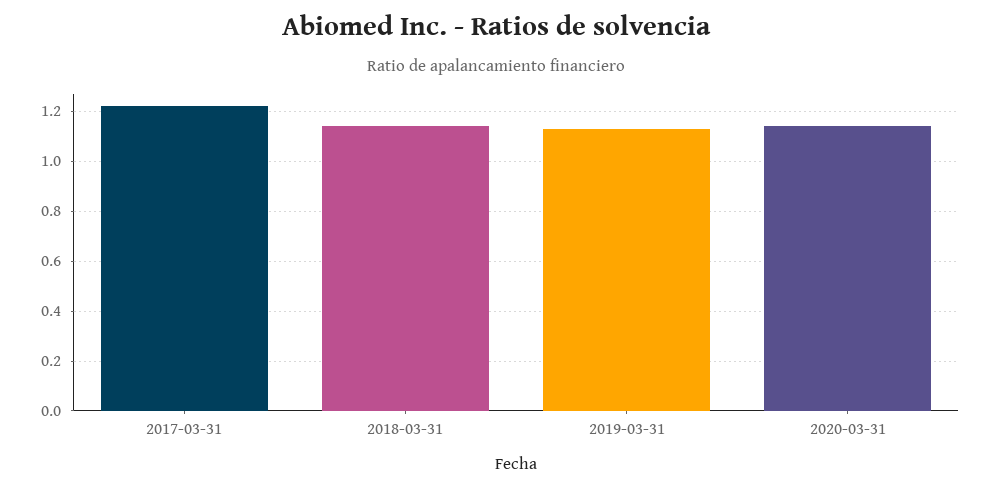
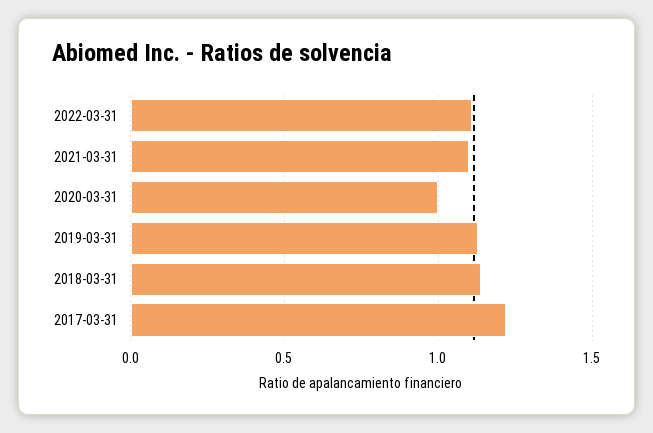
2020-03-31: 1.15 -> 1
2022-03-31: none -> 1.1
2021-03-31: none -> 1.1

